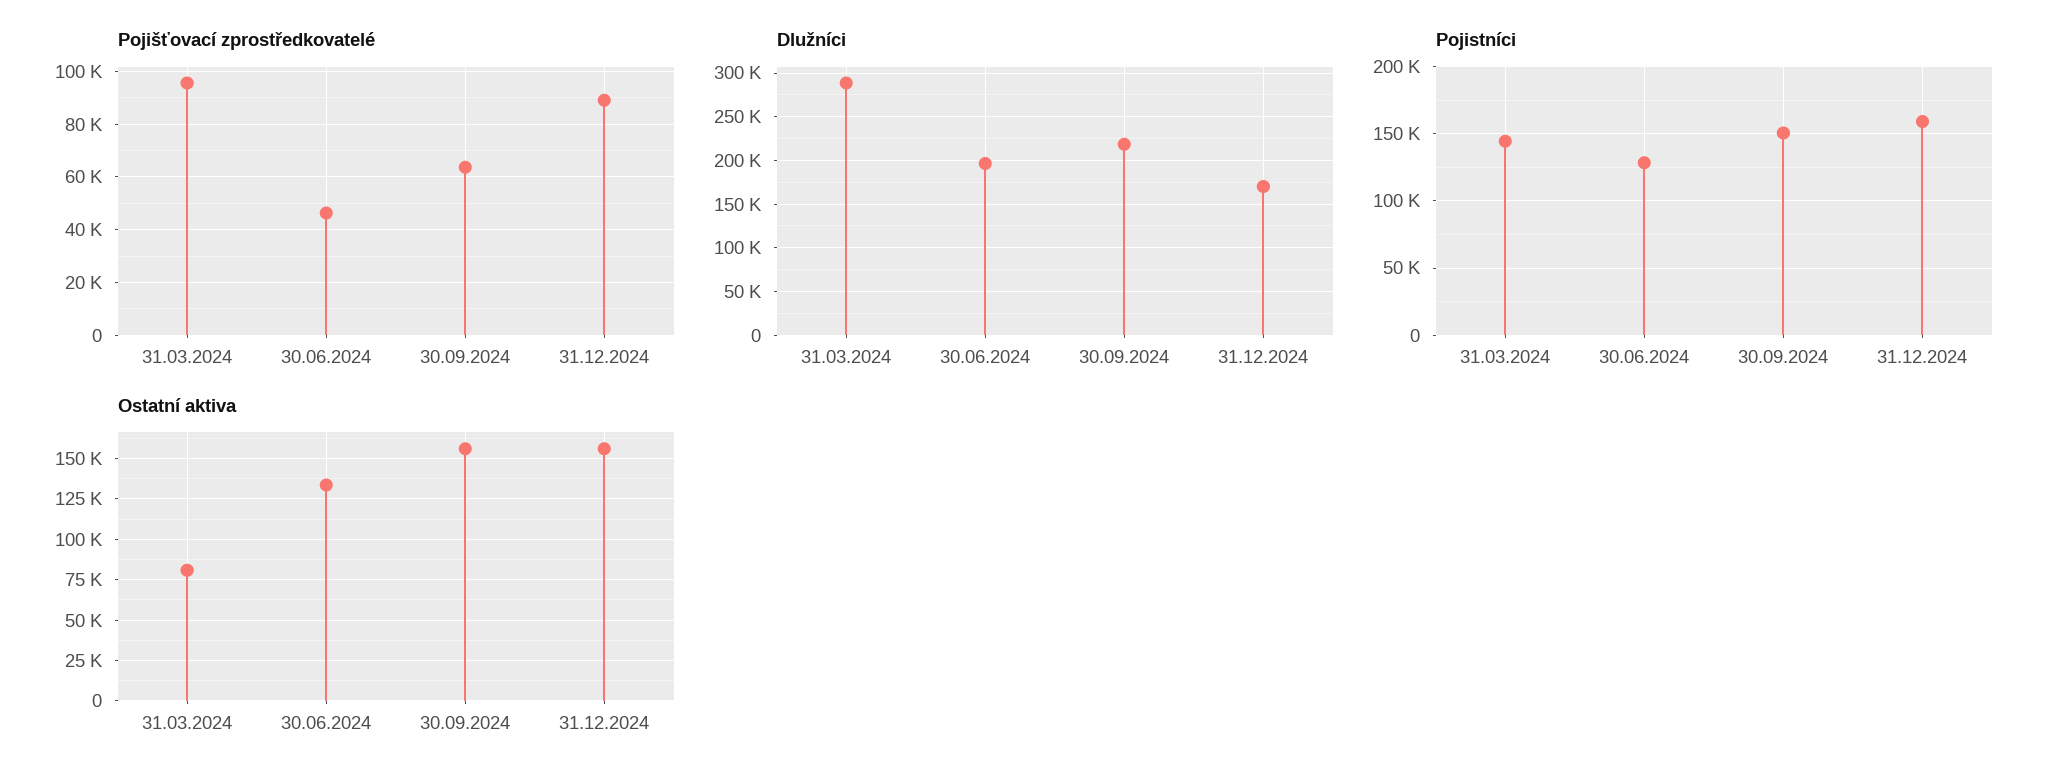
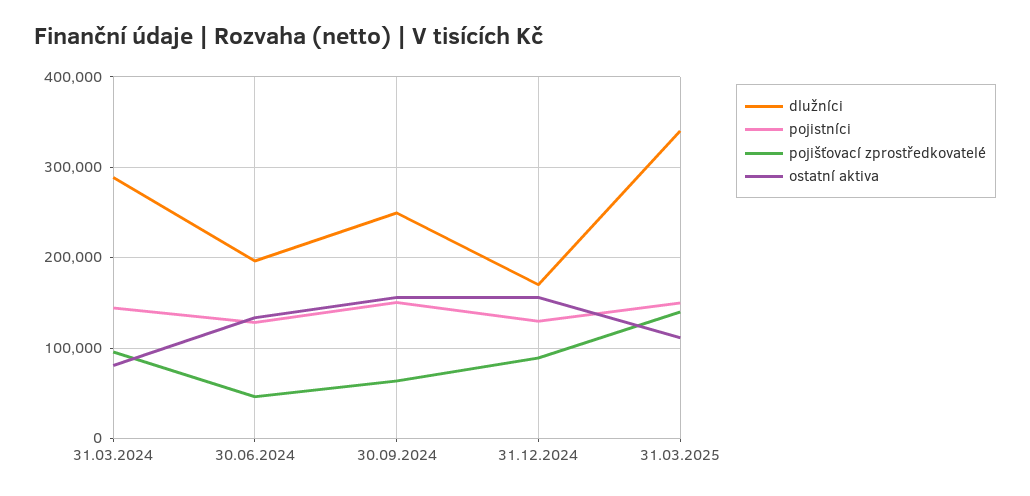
Dlužníci, 30.09.2024: 220000 -> 250000
Pojistníci, 31.12.2024: 160000 -> 130000
Dlužníci, 31.03.2025: none -> 340000
Pojistníci, 31.03.2025: none -> 150000
Pojišťovací zprostředkovatelé, 31.03.2025: none -> 140000
Ostatní aktiva, 31.03.2025: none -> 110000

